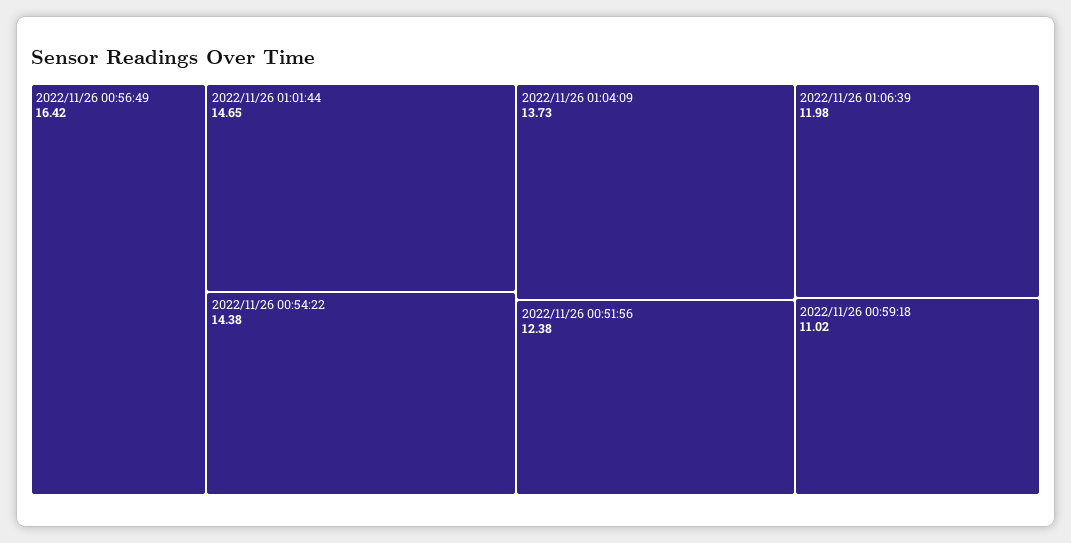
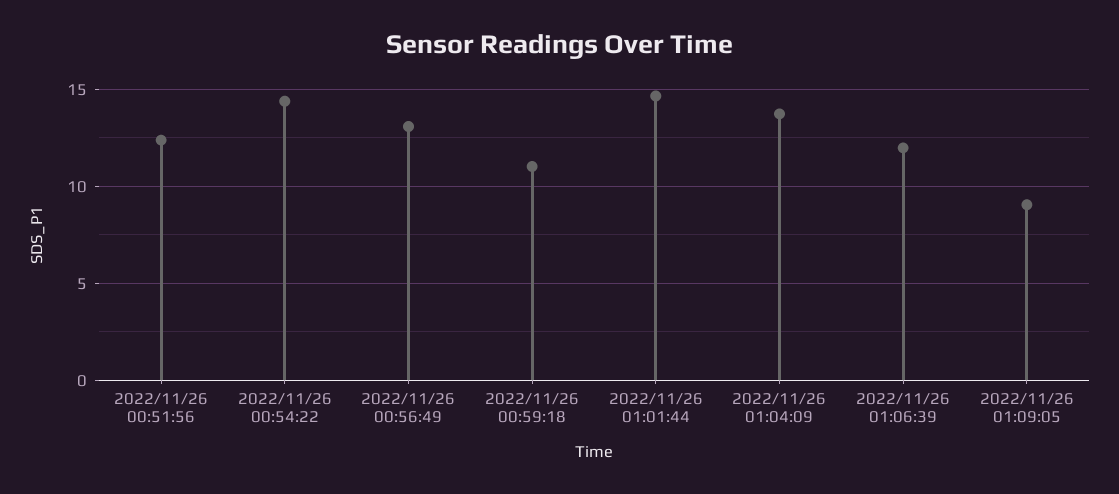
2022/11/26 00:56:49: 16.42 -> 13
2022/11/26 01:09:05: none -> 9

